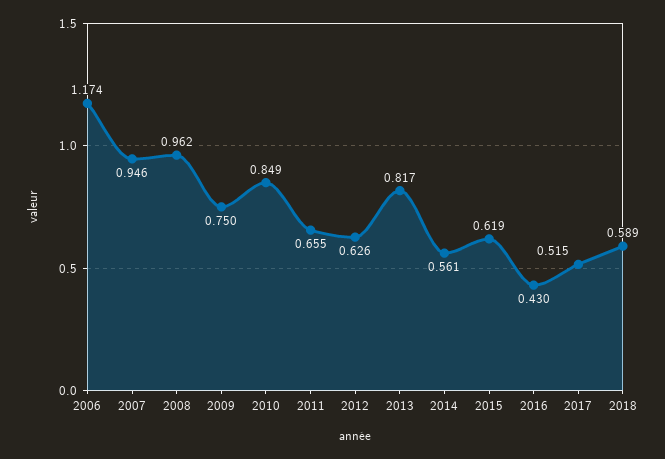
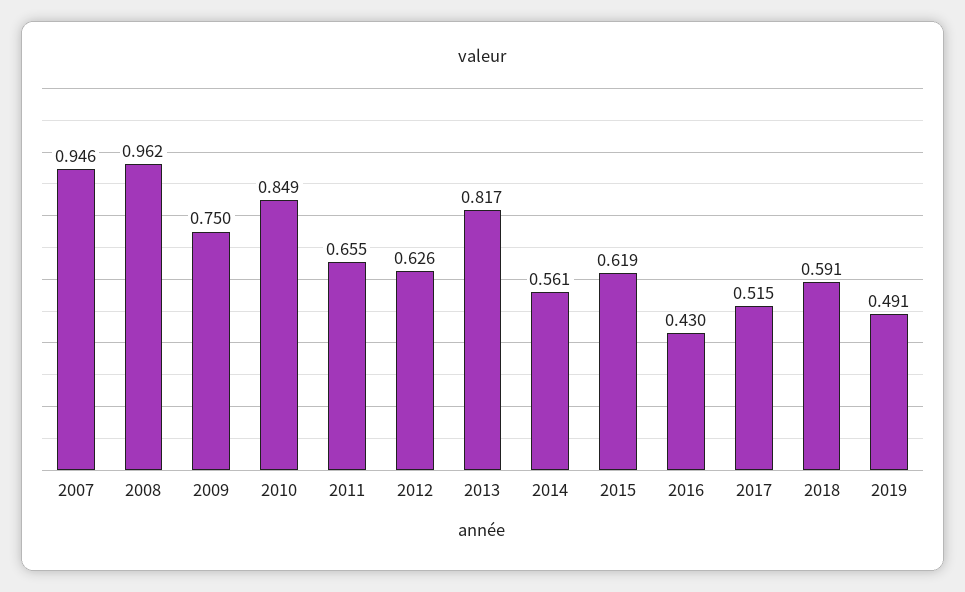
2006: 1.174 -> none
2018: 0.589 -> 0.591
2019: none -> 0.491

